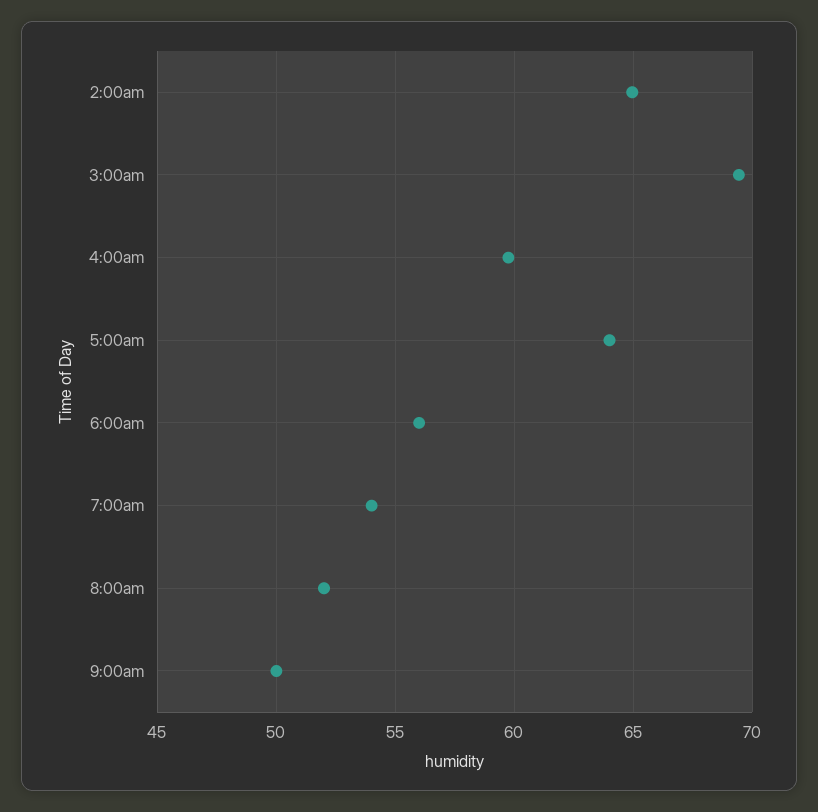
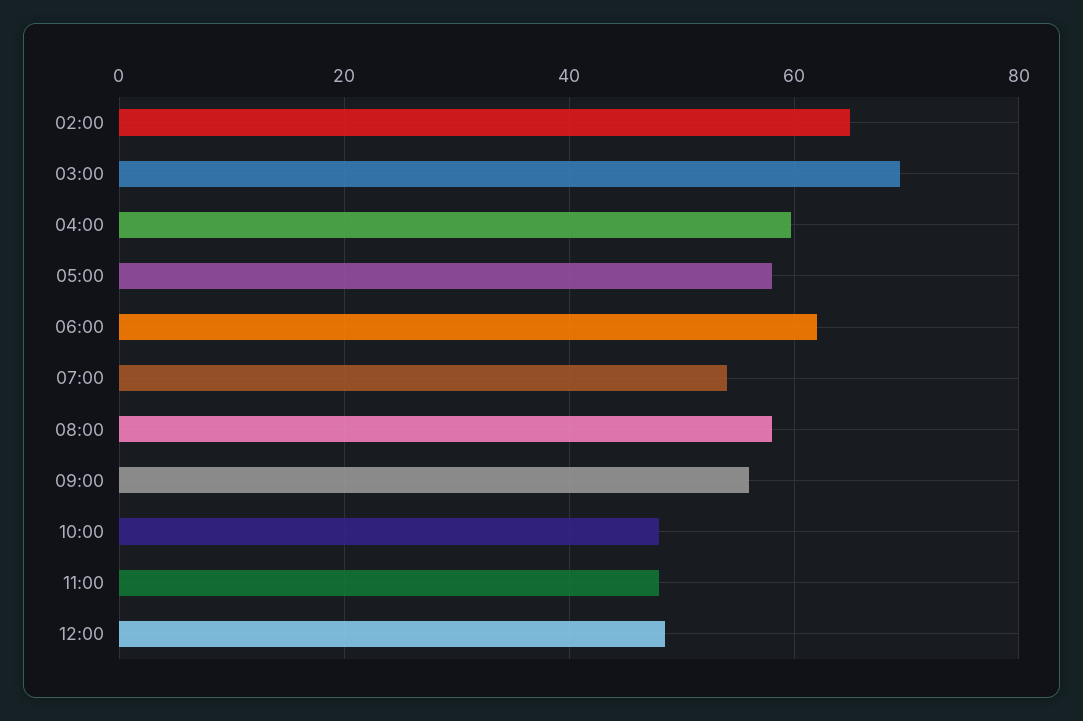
5:00am: 64 -> 58
6:00am: 56 -> 62
8:00am: 52 -> 58
9:00am: 50 -> 56
10:00: none -> 48
11:00: none -> 48
12:00: none -> 48

